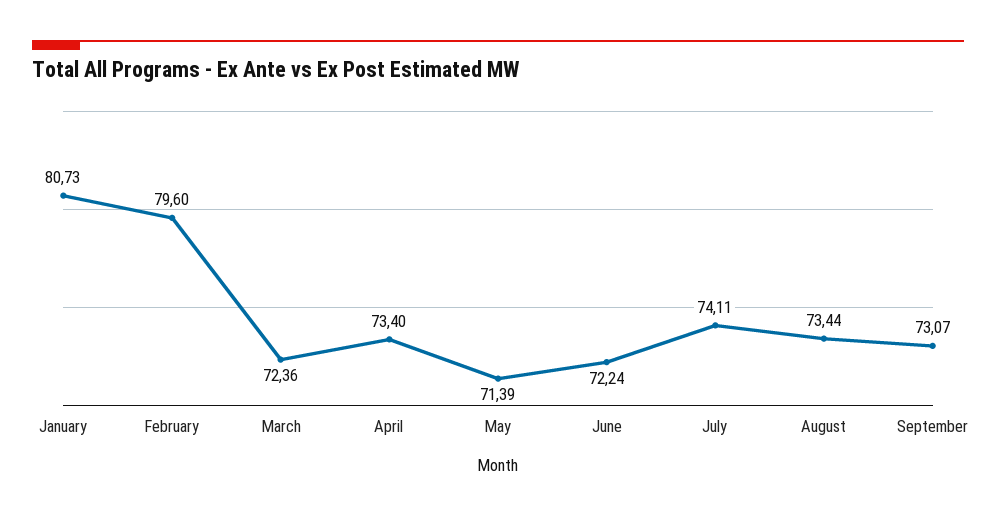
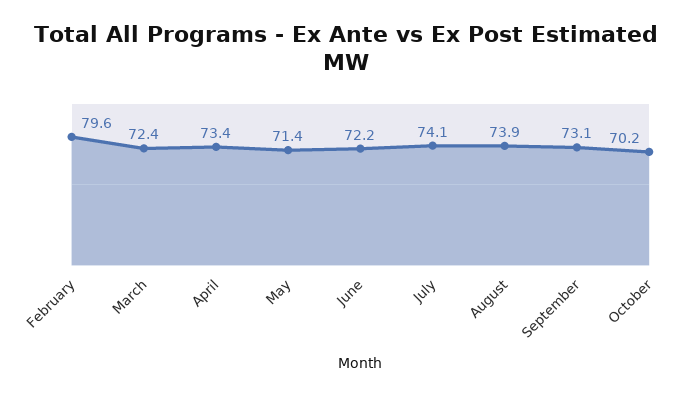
January: 80.73 -> none
August: 73.44 -> 73.9
October: none -> 70.2

